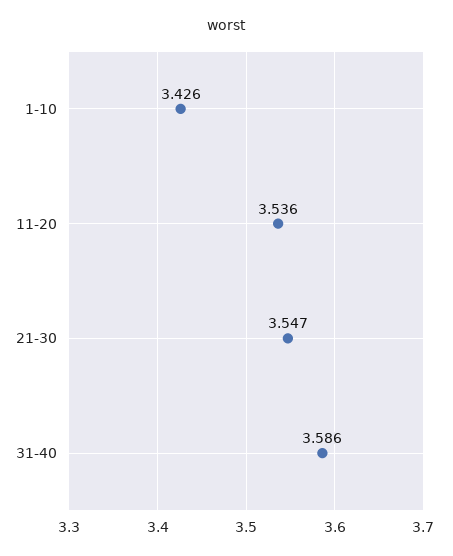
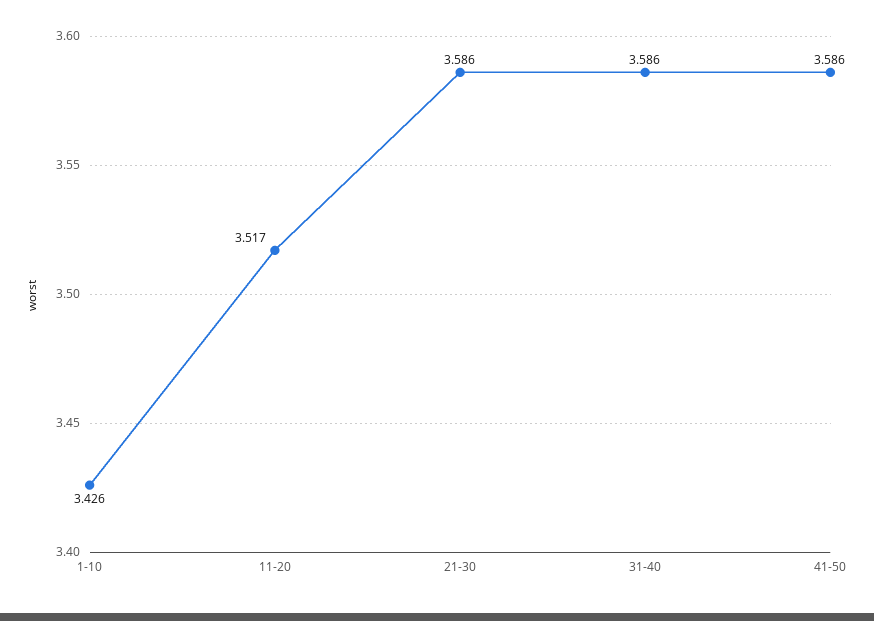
11-20: 3.536 -> 3.517
21-30: 3.547 -> 3.586
41-50: none -> 3.586

